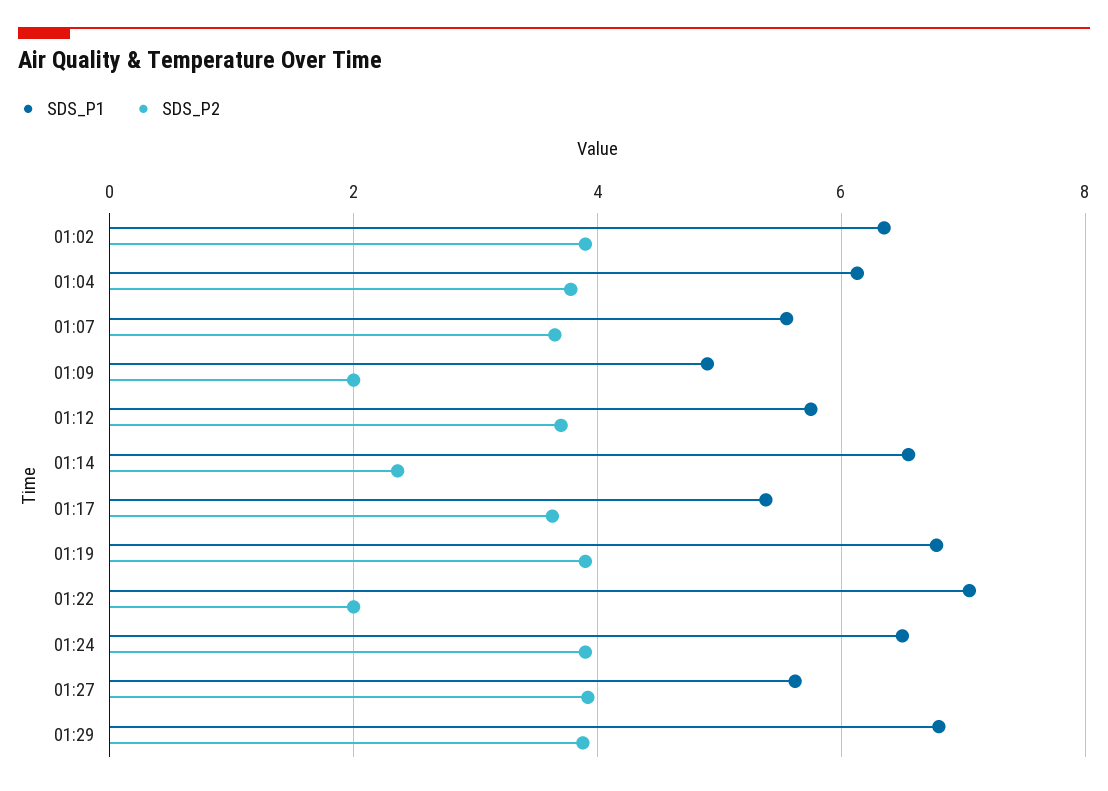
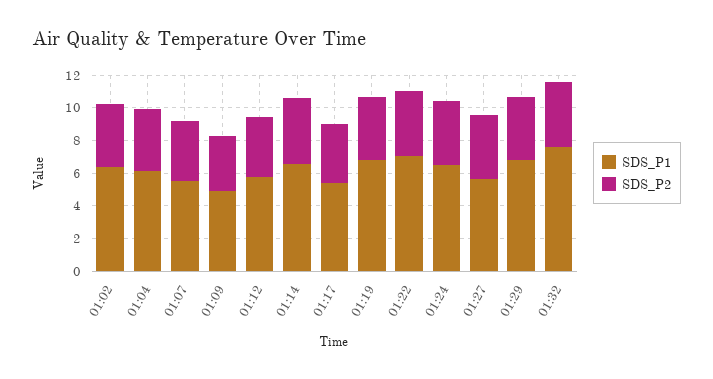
SDS_P2, 01:09: 2 -> 3.5
SDS_P2, 01:14: 2.4 -> 4
SDS_P2, 01:22: 2 -> 4
SDS_P1, 01:32: none -> 7.5
SDS_P2, 01:32: none -> 4

